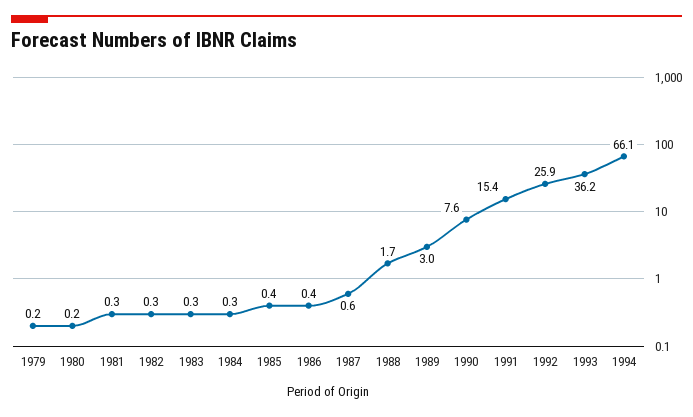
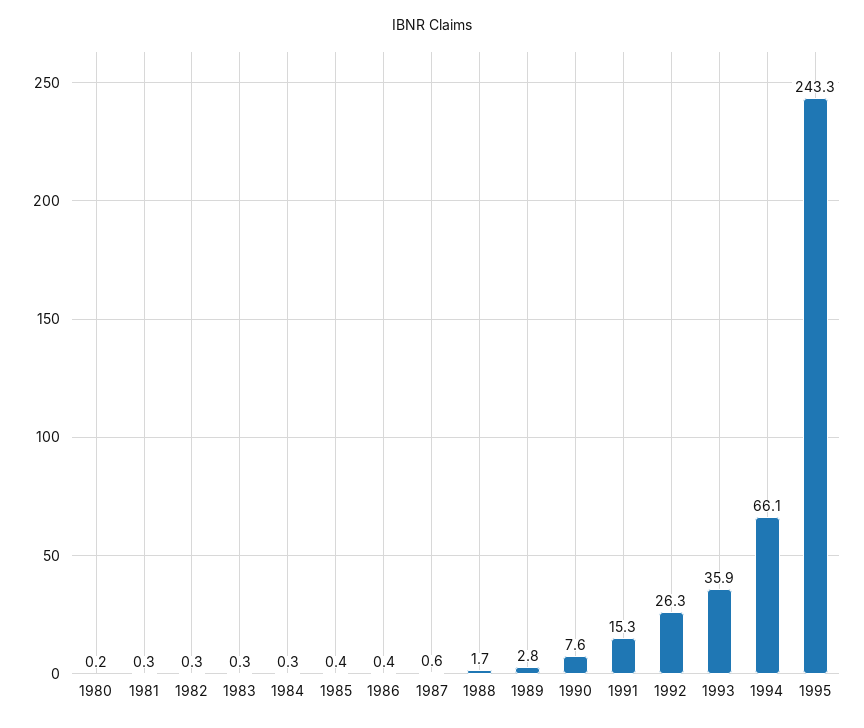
1979: 0.2 -> none
1989: 3 -> 2.8
1991: 15.4 -> 15.3
1992: 25.9 -> 26.3
1993: 36.2 -> 35.9
1995: none -> 243.3

